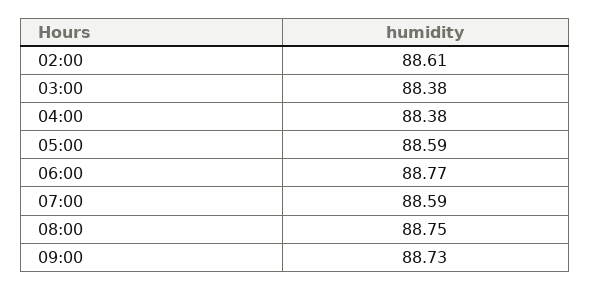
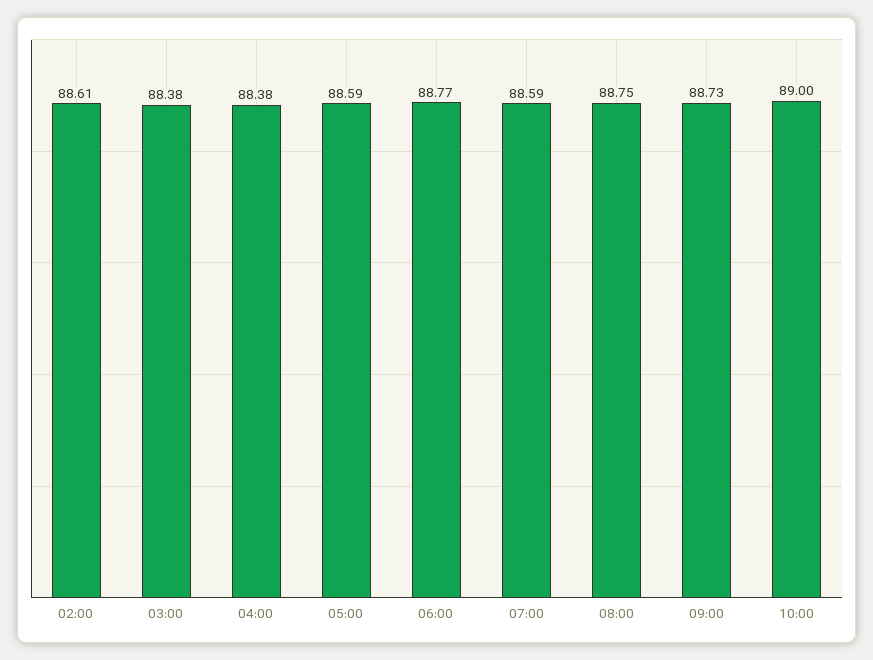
10:00: none -> 89

